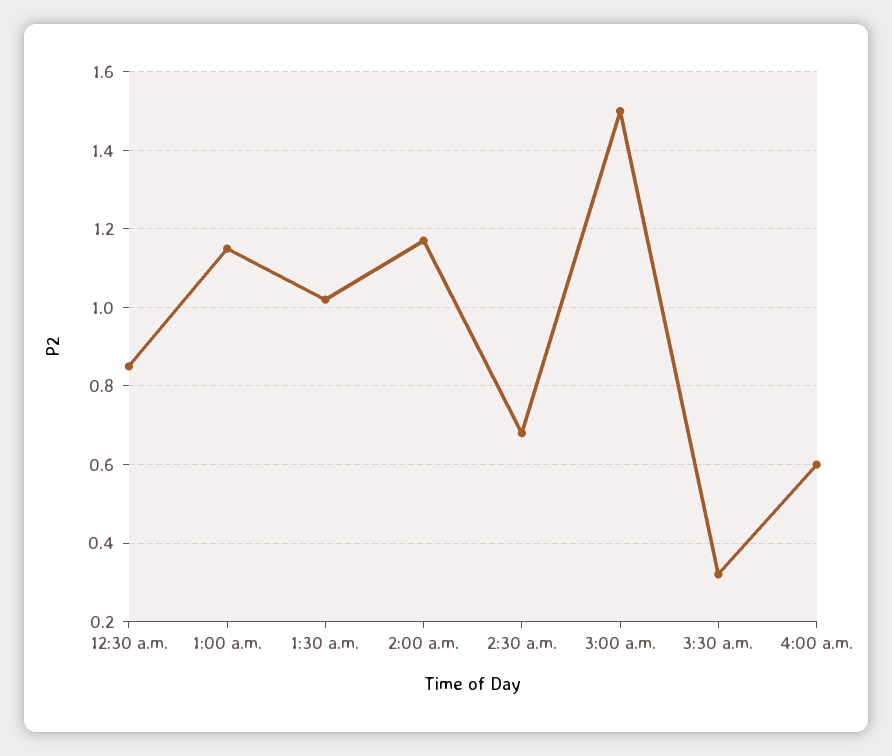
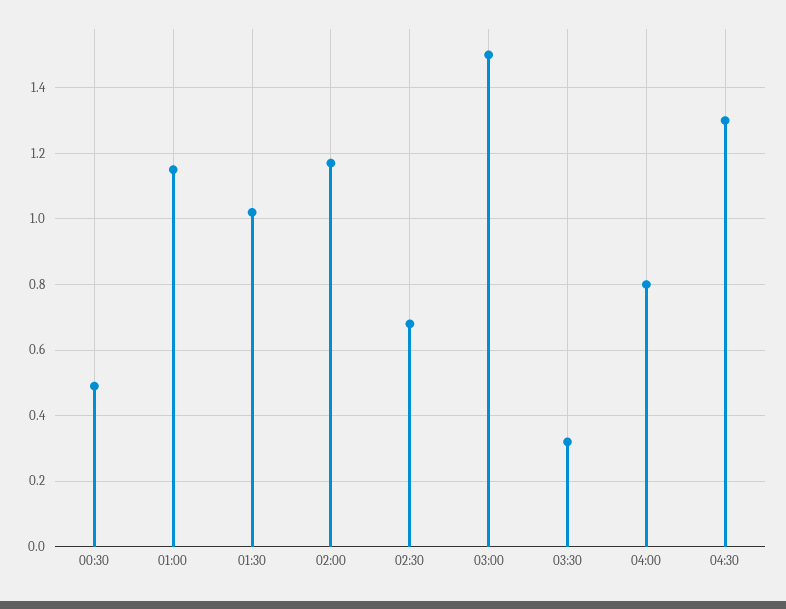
12:30 a.m.: 0.85 -> 0.5
4:00 a.m.: 0.6 -> 0.8
04:30: none -> 1.3

